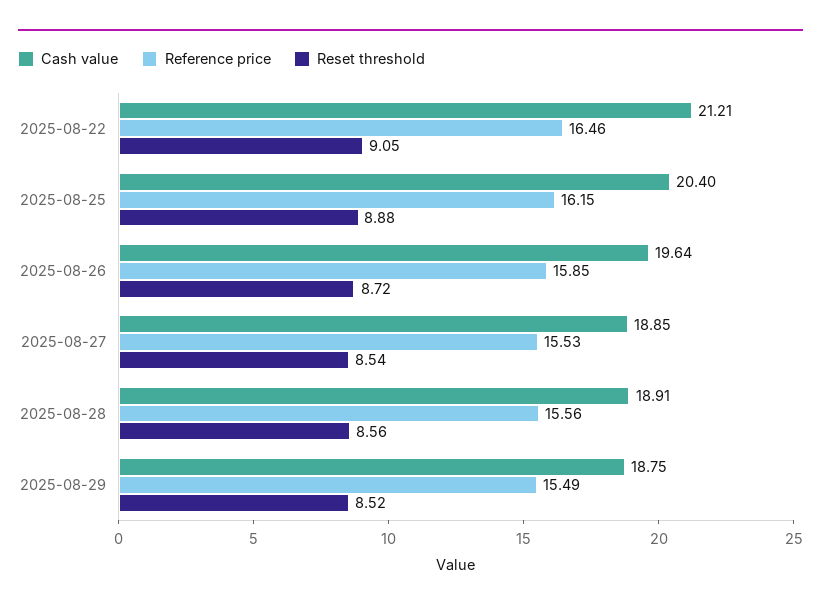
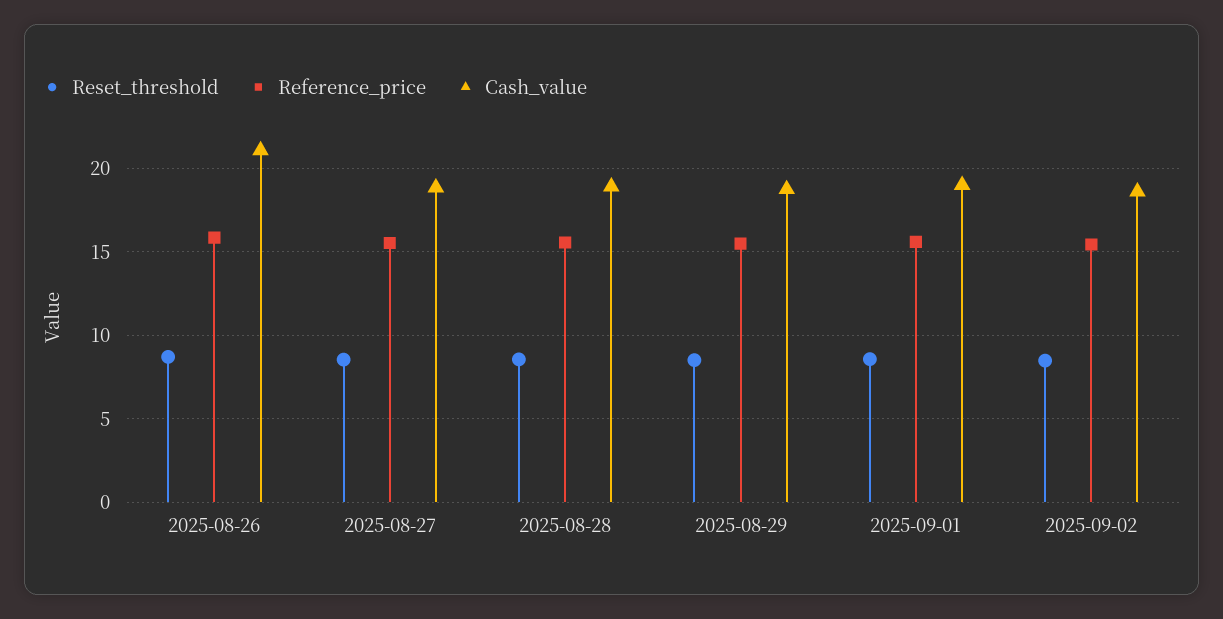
Cash value, 2025-08-22: 21.21 -> none
Reference price, 2025-08-22: 16.46 -> none
Reset threshold, 2025-08-22: 9.05 -> none
Cash value, 2025-08-25: 20.4 -> none
Reference price, 2025-08-25: 16.15 -> none
Reset threshold, 2025-08-25: 8.88 -> none
Cash value, 2025-08-26: 19.64 -> 21
Reset threshold, 2025-09-01: none -> 8.5
Reference price, 2025-09-01: none -> 15.5
Cash value, 2025-09-01: none -> 19
Reset threshold, 2025-09-02: none -> 8.5
Reference price, 2025-09-02: none -> 15.5
Cash value, 2025-09-02: none -> 18.5

